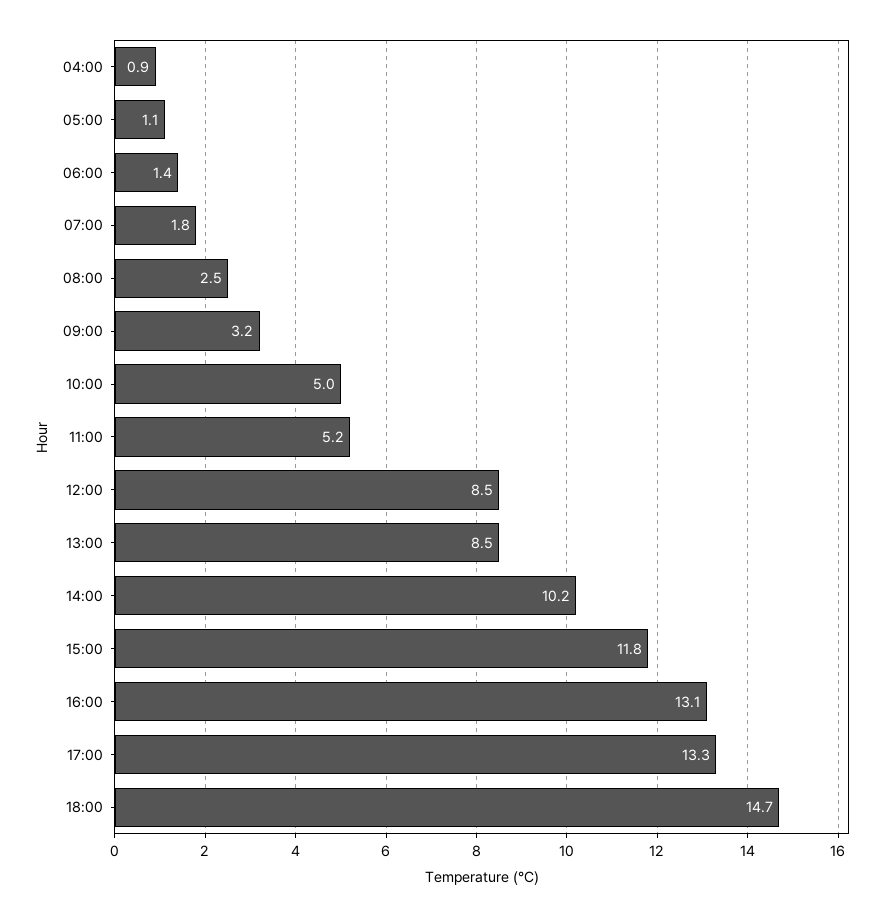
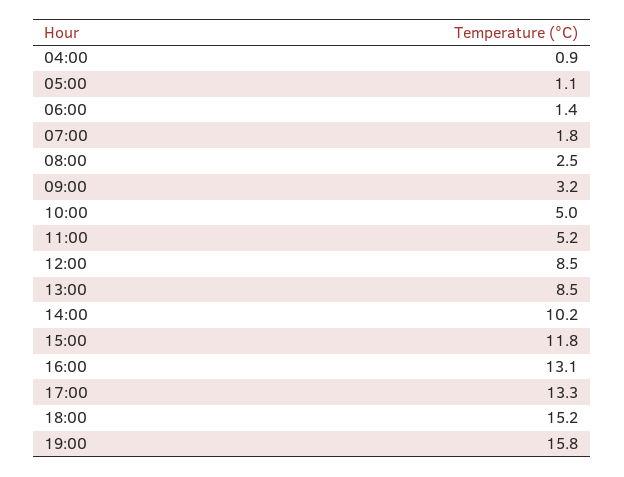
18:00: 14.7 -> 15.2
19:00: none -> 15.8

